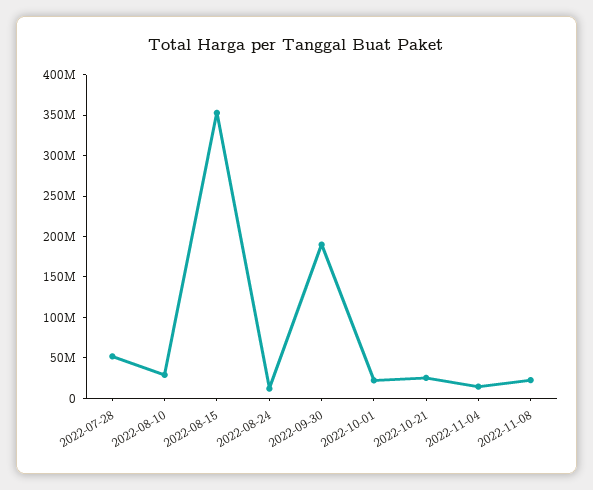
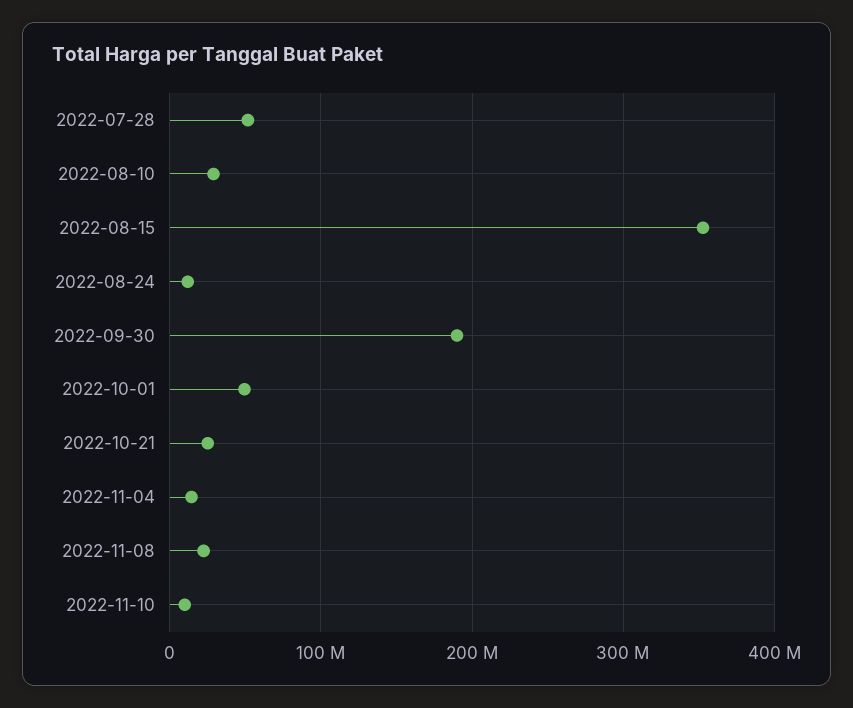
2022-10-01: 20000000 -> 50000000
2022-11-10: none -> 10000000

